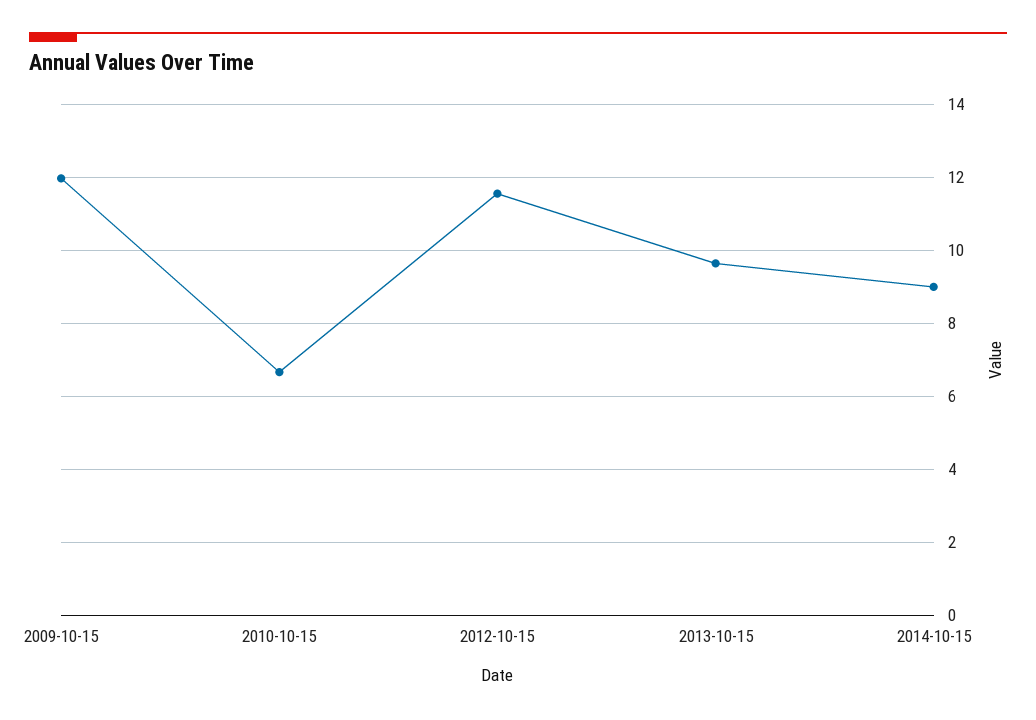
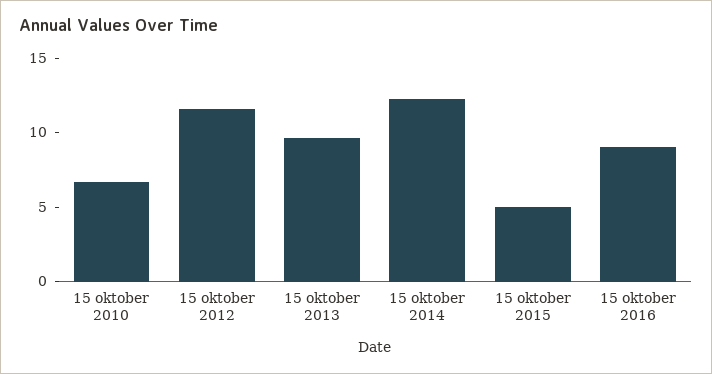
2009-10-15: 12 -> none
2014-10-15: 9 -> 12
15 oktober 2015: none -> 5
15 oktober 2016: none -> 9

